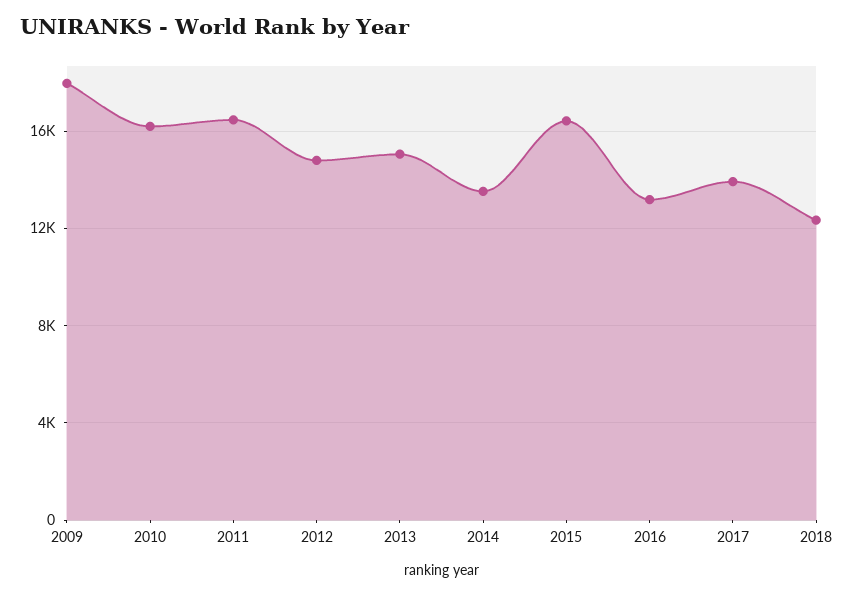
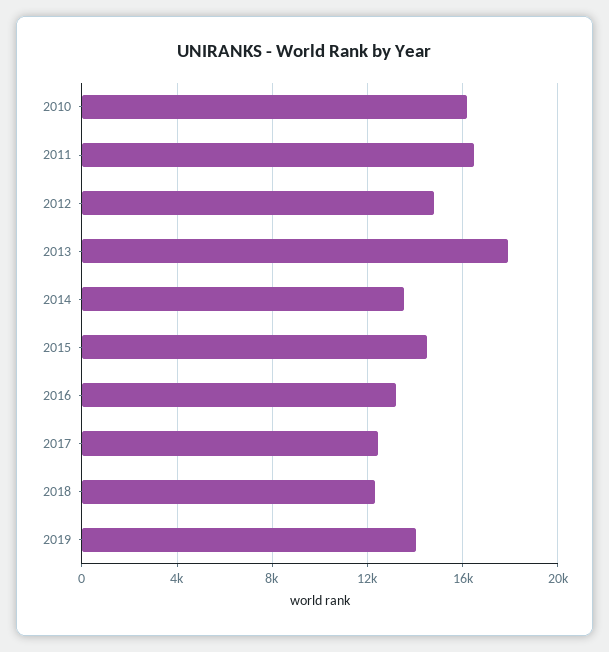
2009: 18000 -> none
2013: 15000 -> 18000
2015: 16500 -> 14500
2017: 14000 -> 12500
2019: none -> 14000

